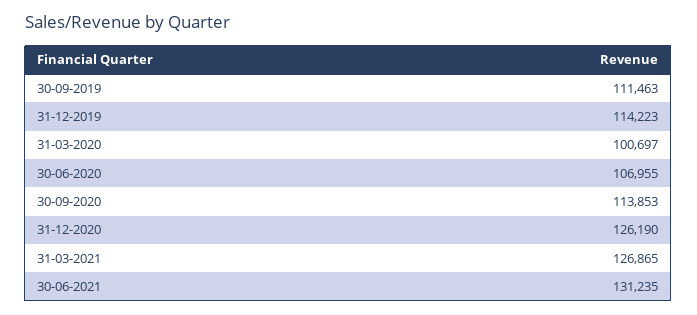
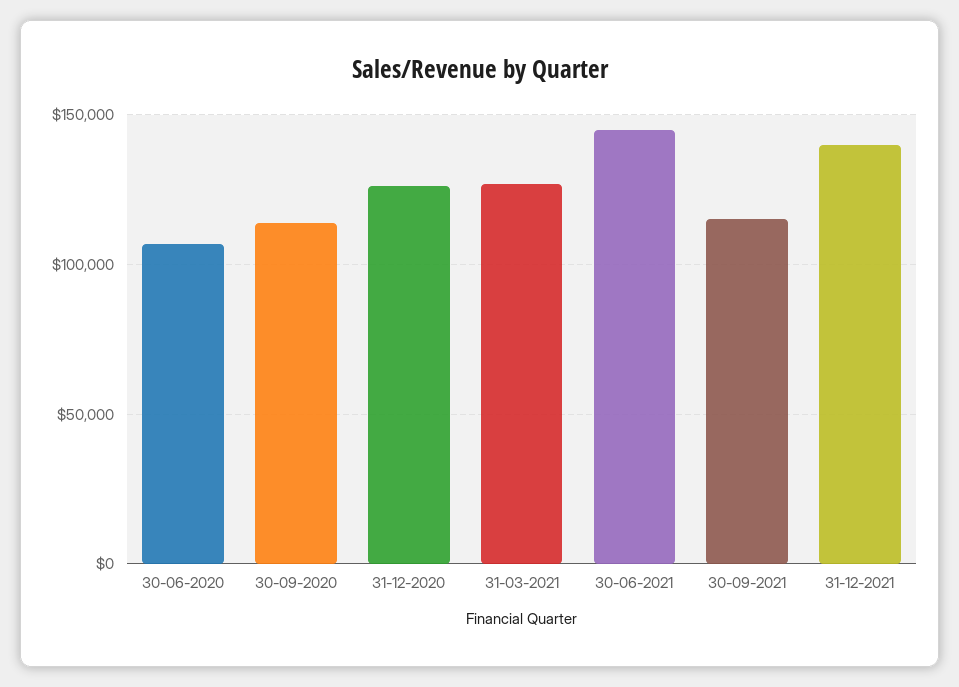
30-09-2019: 111463 -> none
31-12-2019: 114223 -> none
31-03-2020: 100697 -> none
30-06-2021: 131235 -> 145000
30-09-2021: none -> 115000
31-12-2021: none -> 140000

